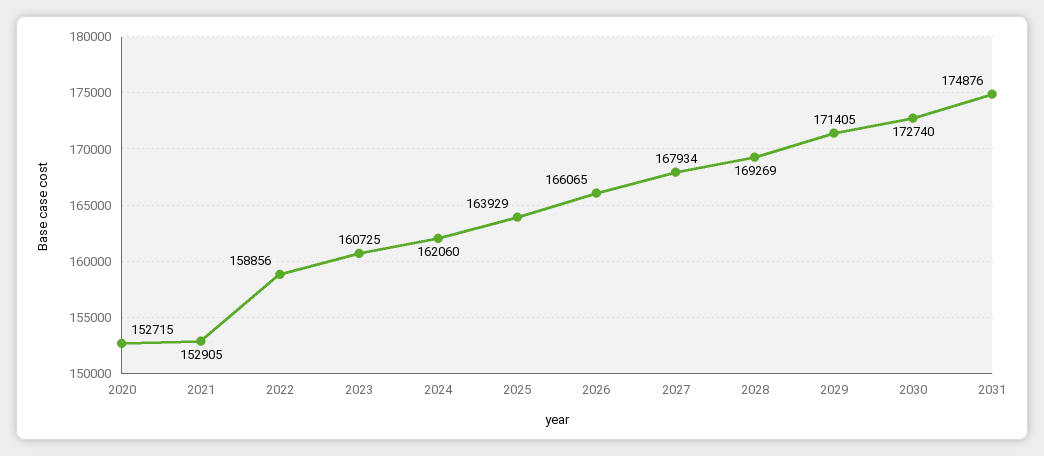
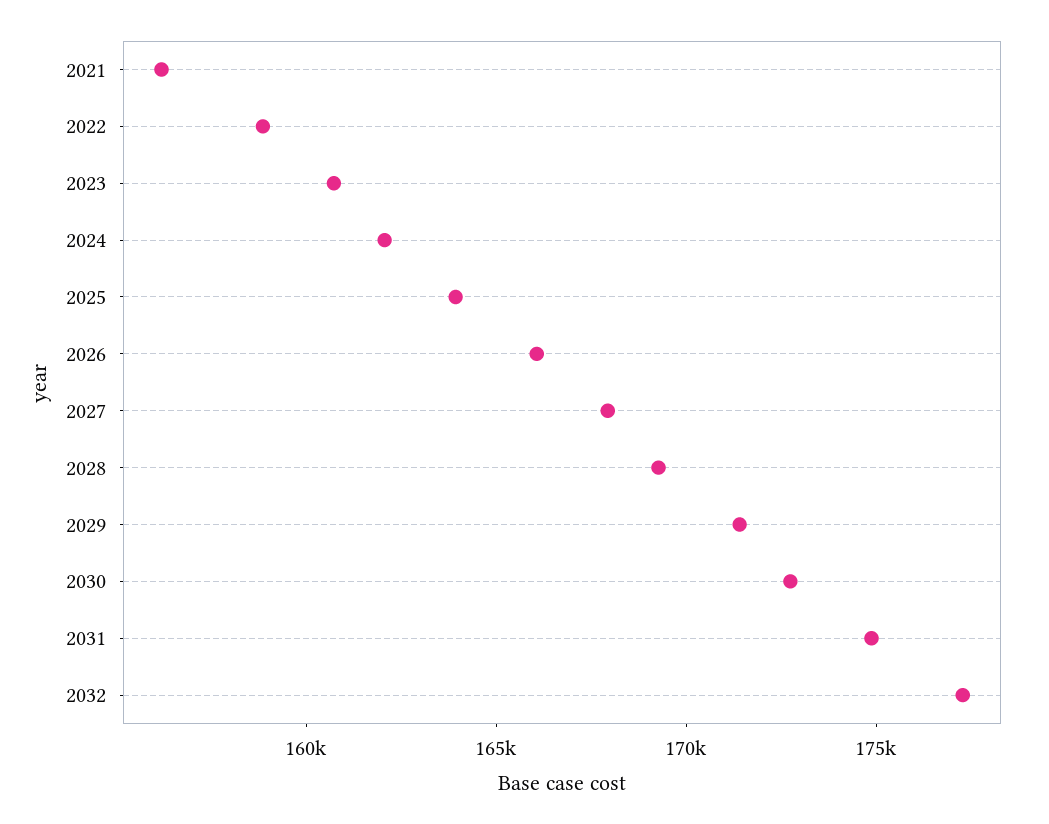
2020: 152715 -> none
2021: 152905 -> 156000
2032: none -> 177000

